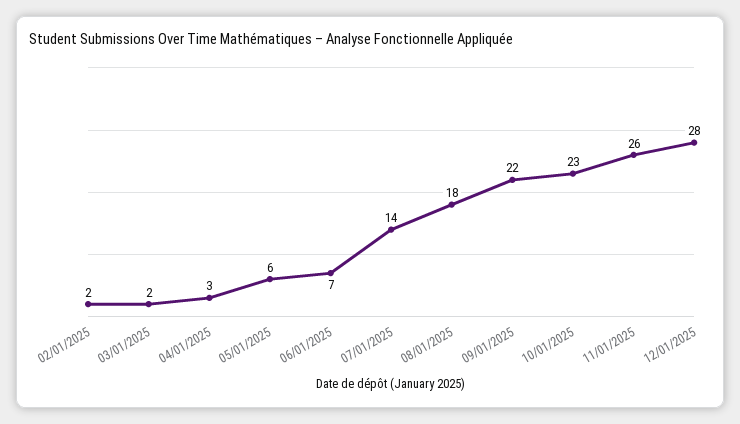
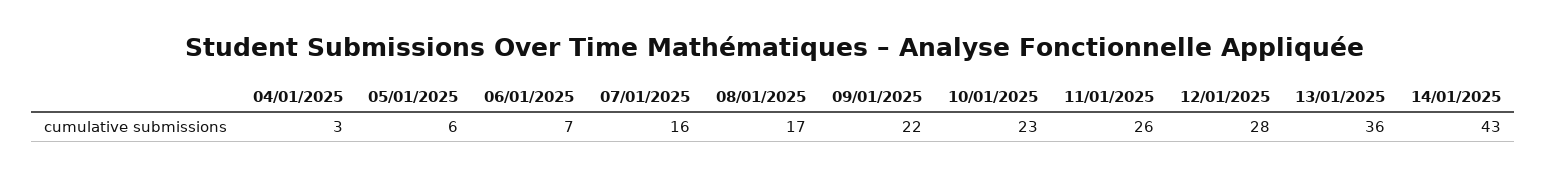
02/01/2025: 2 -> none
03/01/2025: 2 -> none
07/01/2025: 14 -> 16
08/01/2025: 18 -> 17
13/01/2025: none -> 36
14/01/2025: none -> 43

